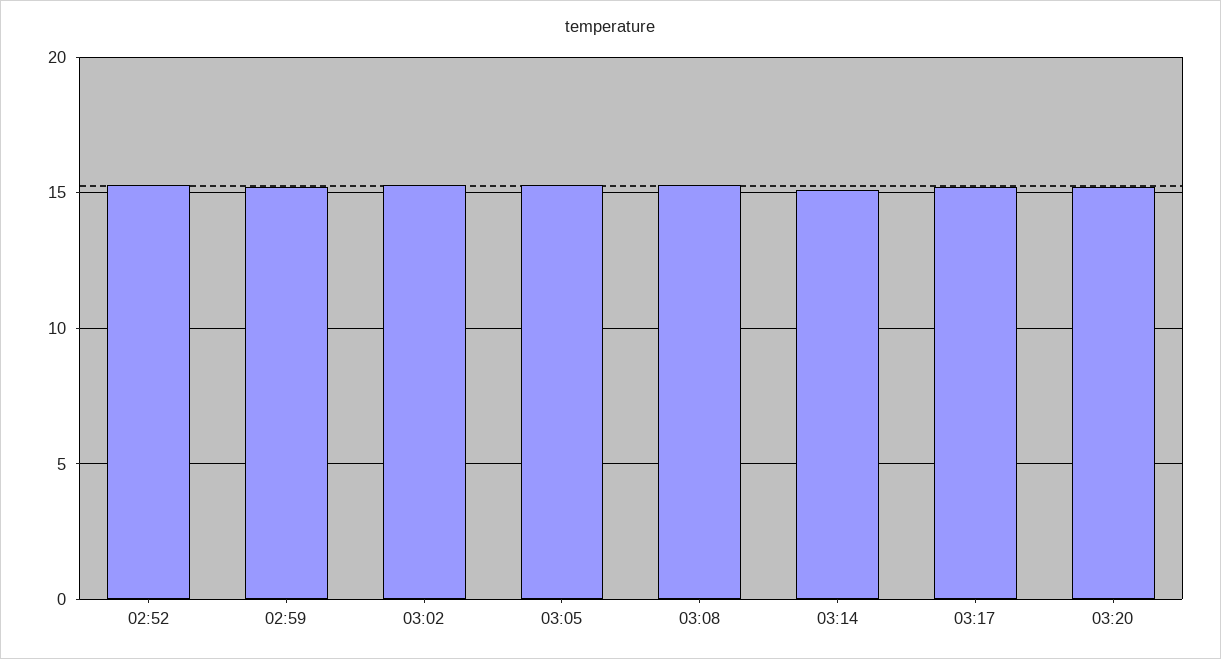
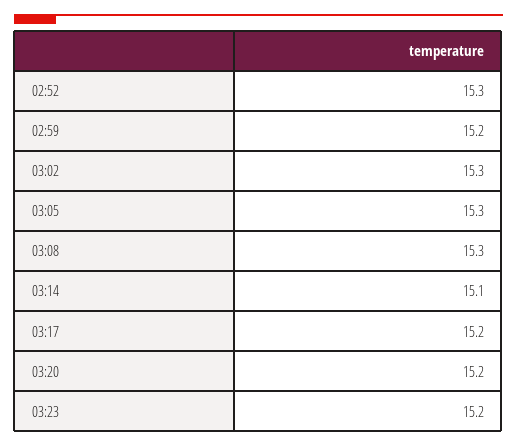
03:23: none -> 15.2

